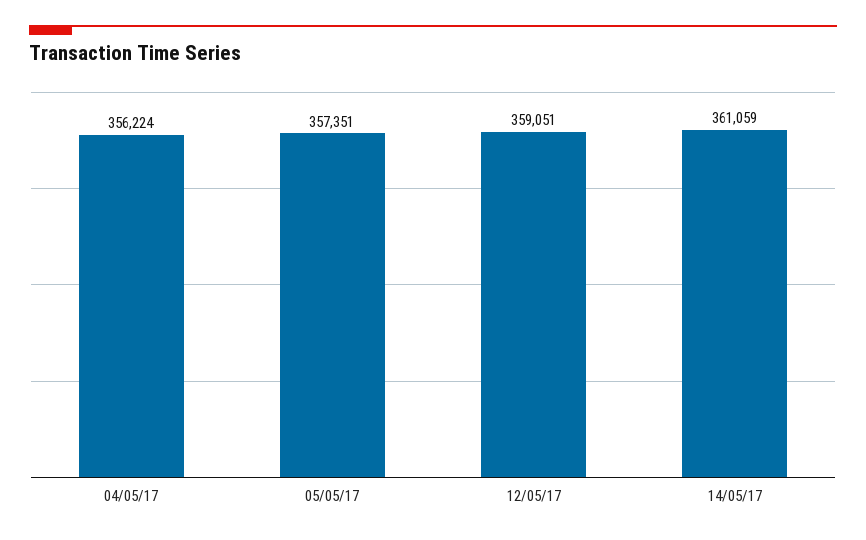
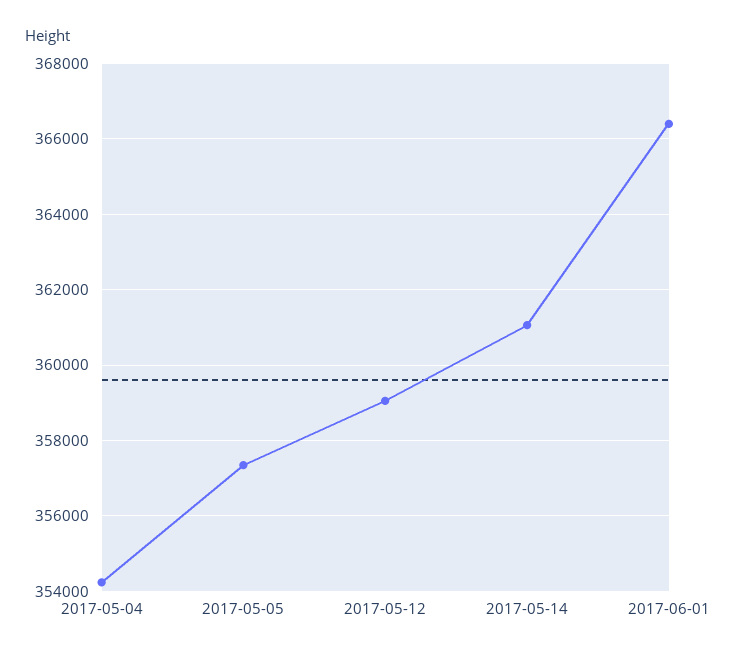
04/05/17: 356224 -> 354200
2017-06-01: none -> 366400

